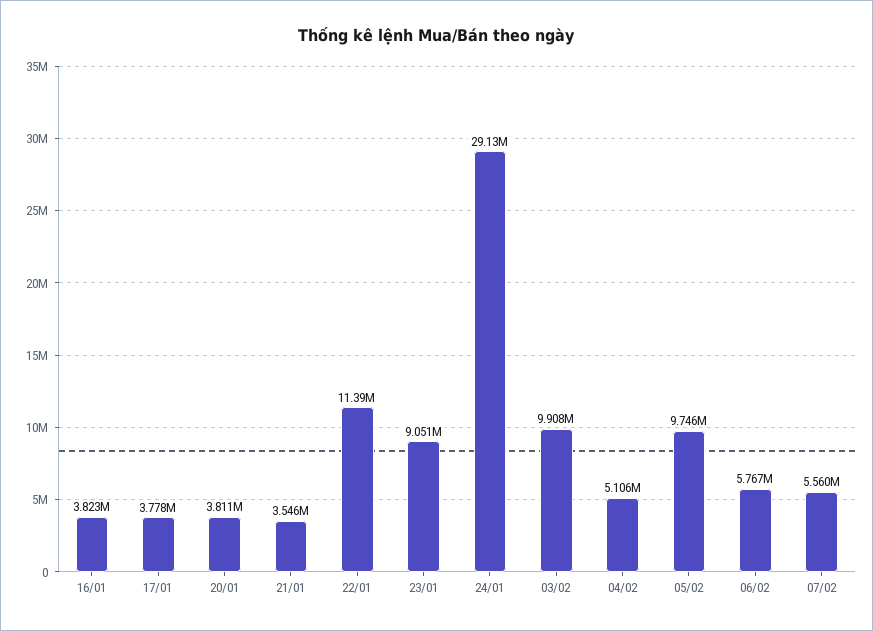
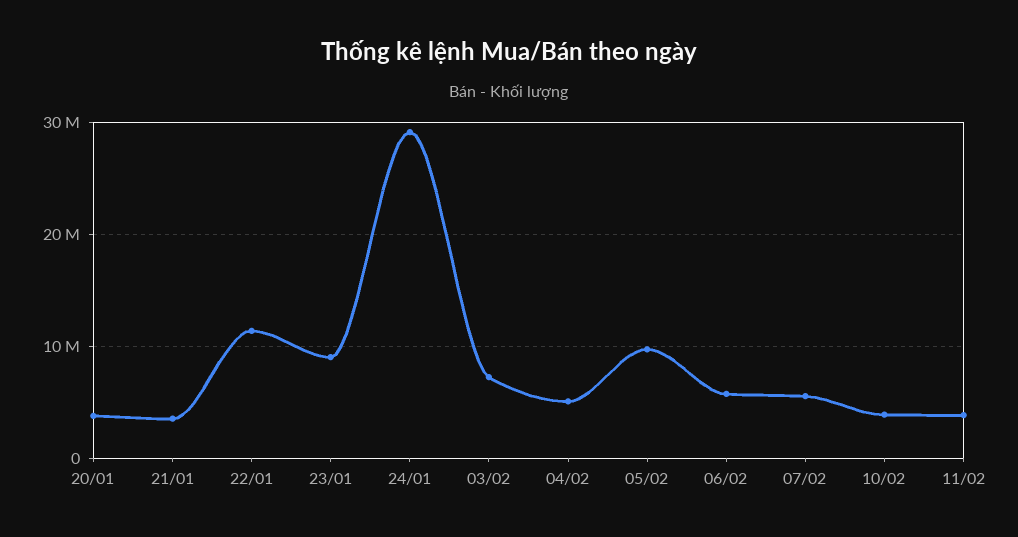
16/01: 3823000 -> none
17/01: 3778000 -> none
03/02: 9908000 -> 7000000
10/02: none -> 4000000
11/02: none -> 4000000

